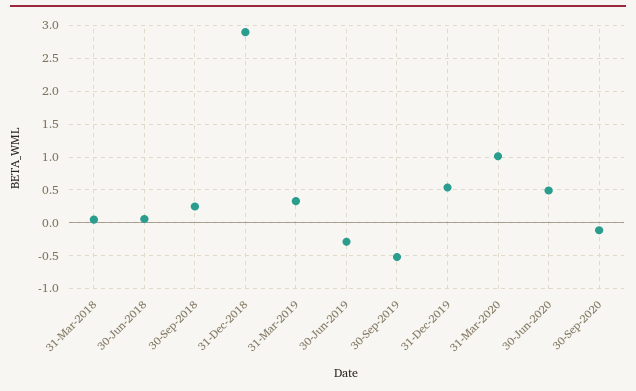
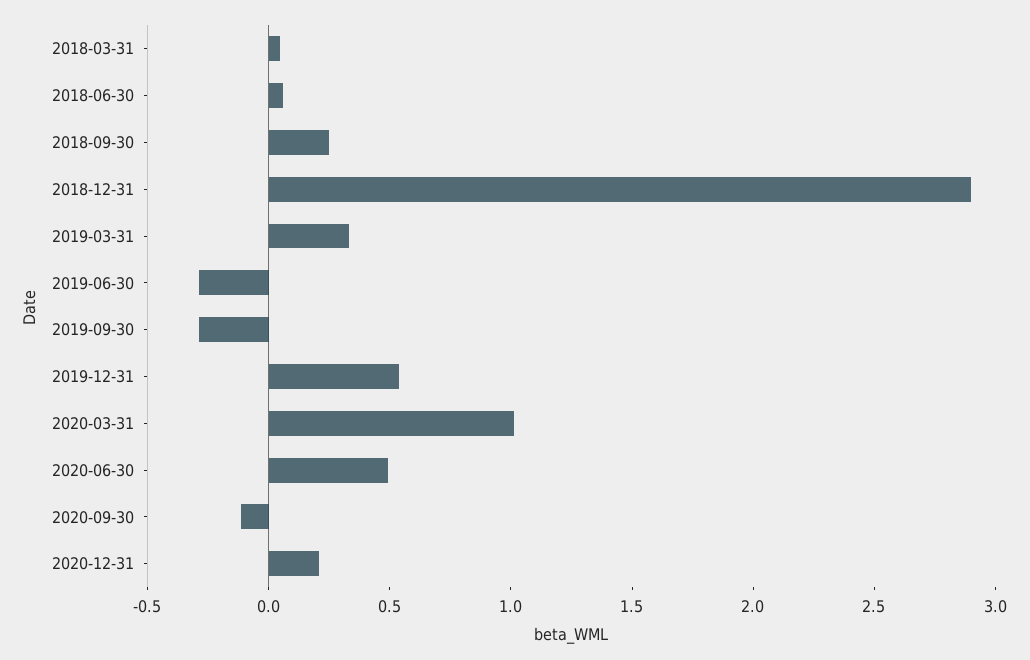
30-Sep-2019: -0.5 -> -0.3
2020-12-31: none -> 0.2

